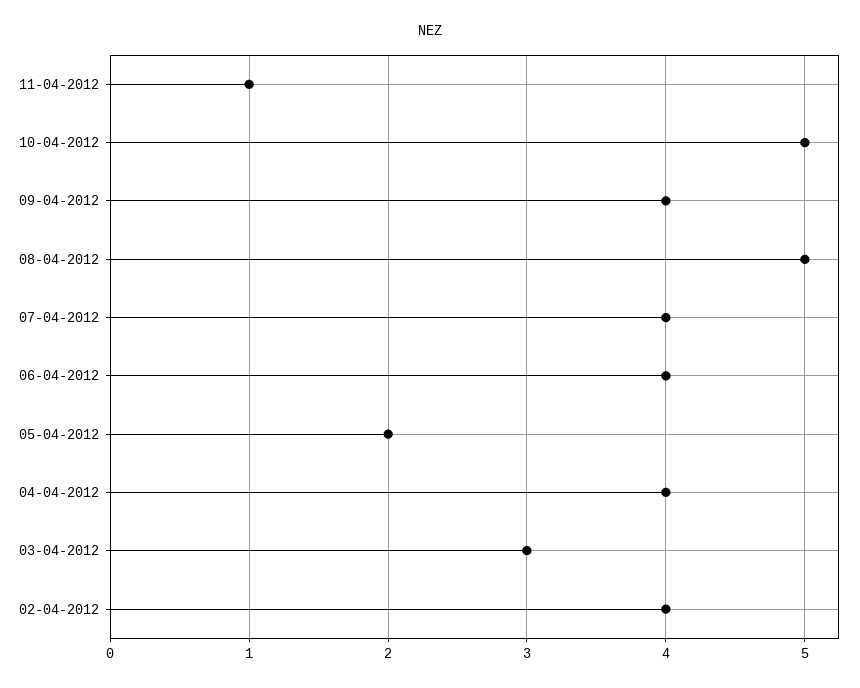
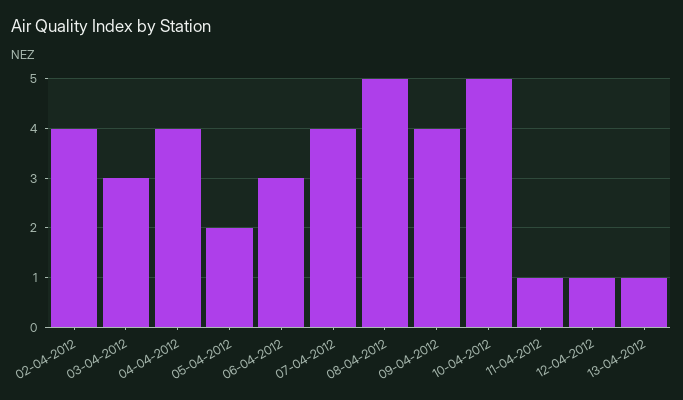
06-04-2012: 4 -> 3
12-04-2012: none -> 1
13-04-2012: none -> 1

